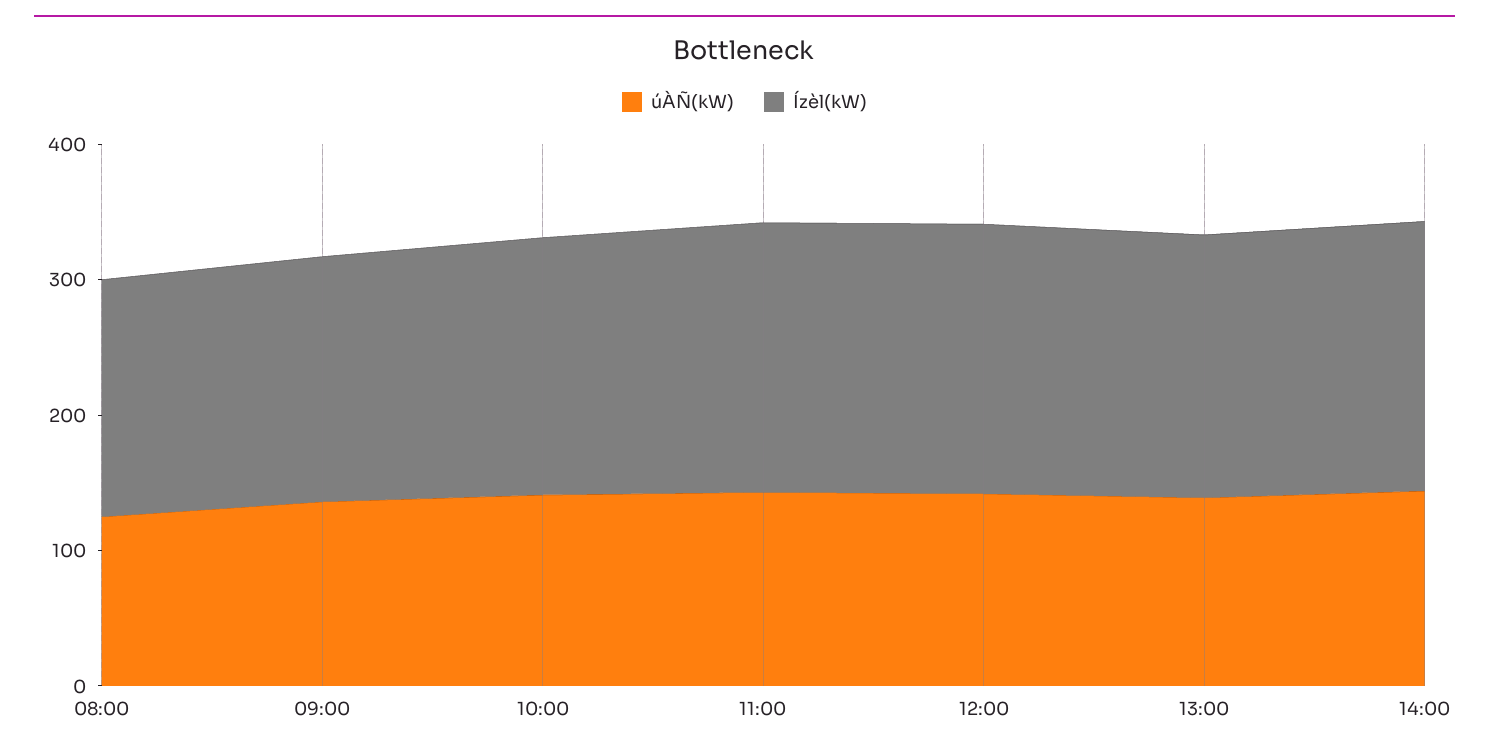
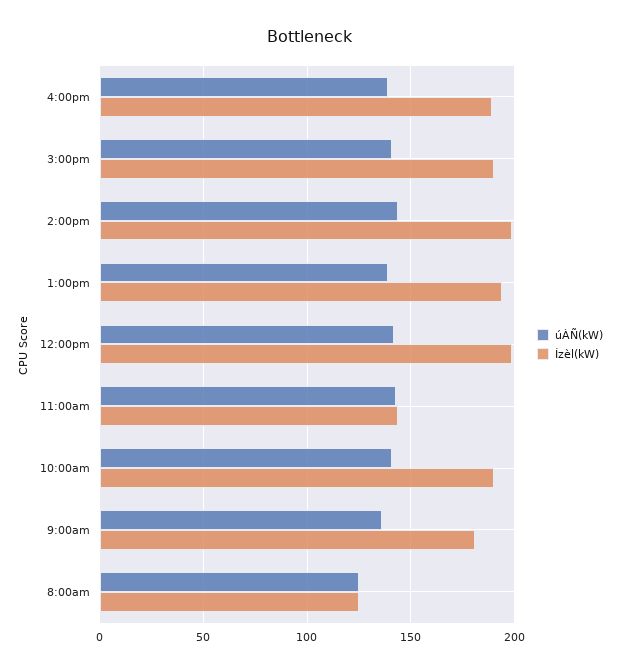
Ízèl(kW), 08:00: 180 -> 125
Ízèl(kW), 11:00: 200 -> 145
úÀÑ(kW), 4:00pm: none -> 140
Ízèl(kW), 4:00pm: none -> 190
úÀÑ(kW), 3:00pm: none -> 140
Ízèl(kW), 3:00pm: none -> 190

